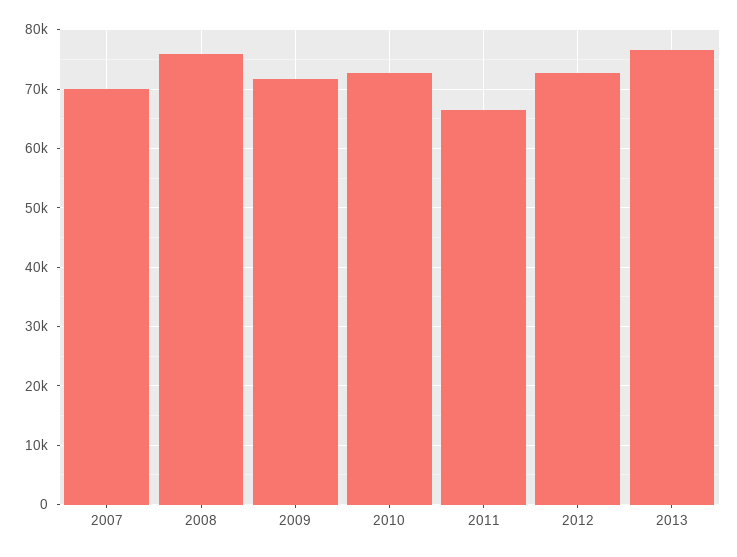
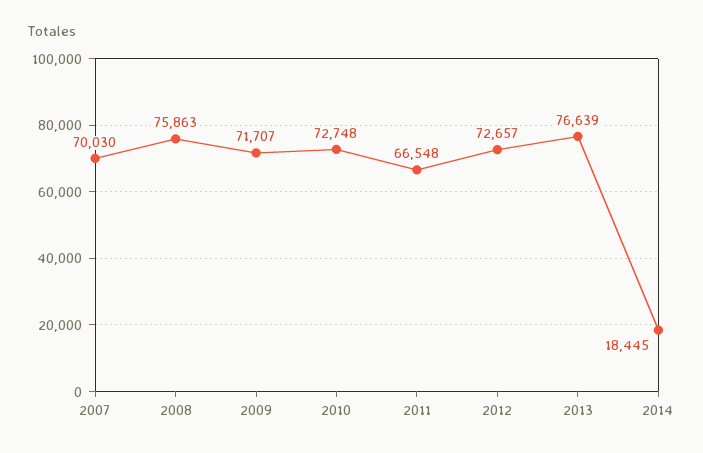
2014: none -> 18445

